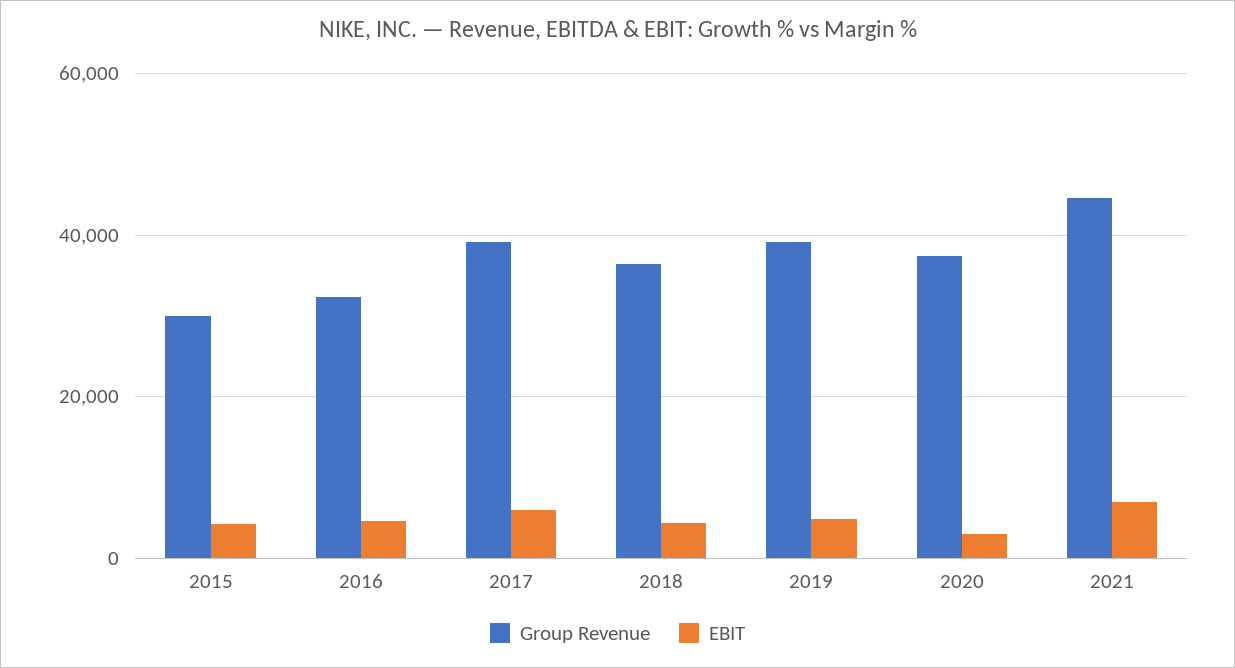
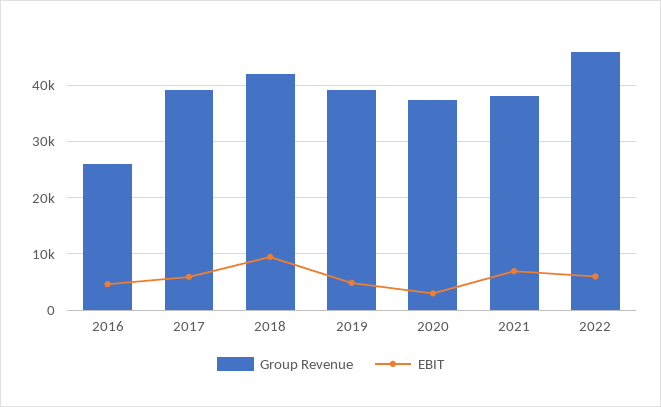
Group Revenue, 2015: 30000 -> none
EBIT, 2015: 4000 -> none
Group Revenue, 2016: 32000 -> 26000
Group Revenue, 2018: 36000 -> 42000
EBIT, 2018: 4000 -> 10000
Group Revenue, 2021: 44000 -> 38000
Group Revenue, 2022: none -> 46000
EBIT, 2022: none -> 6000

